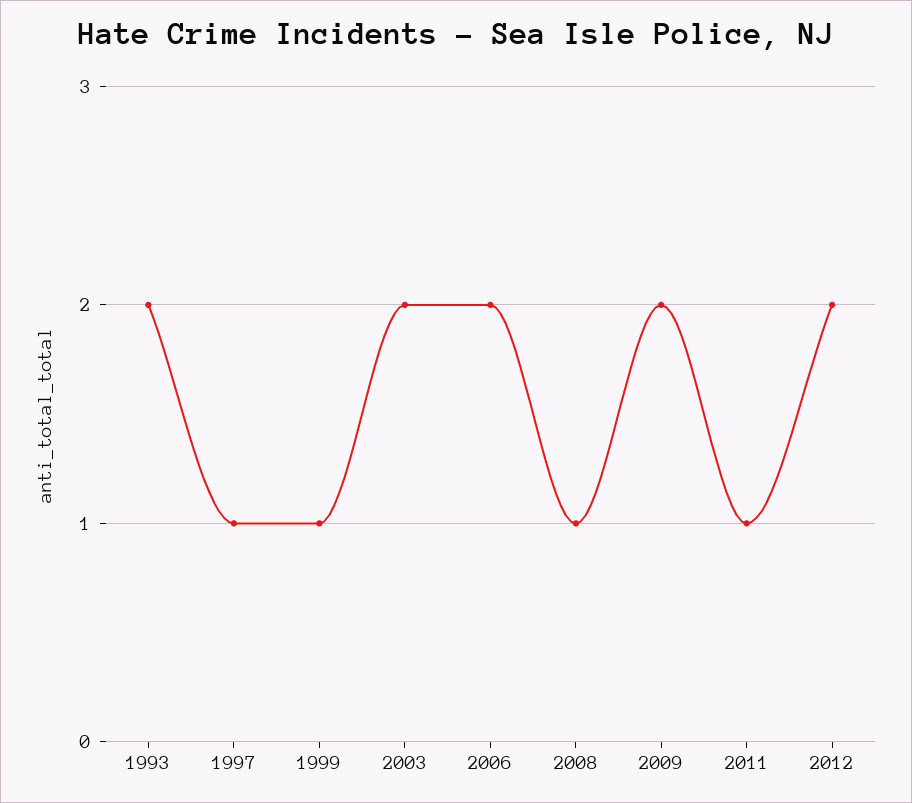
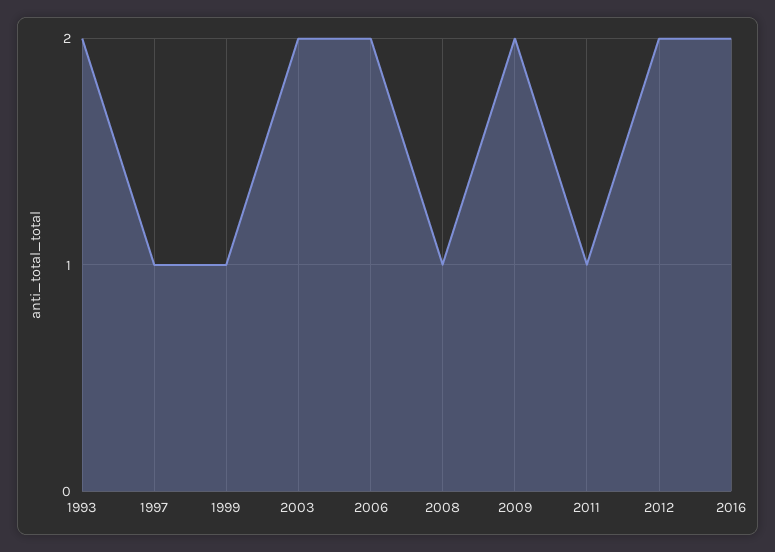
2016: none -> 2

